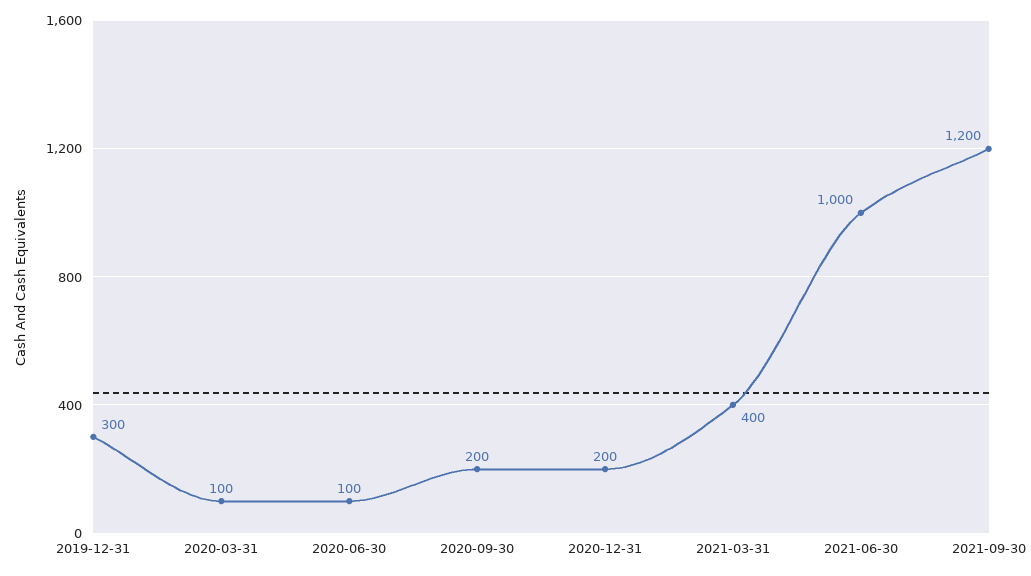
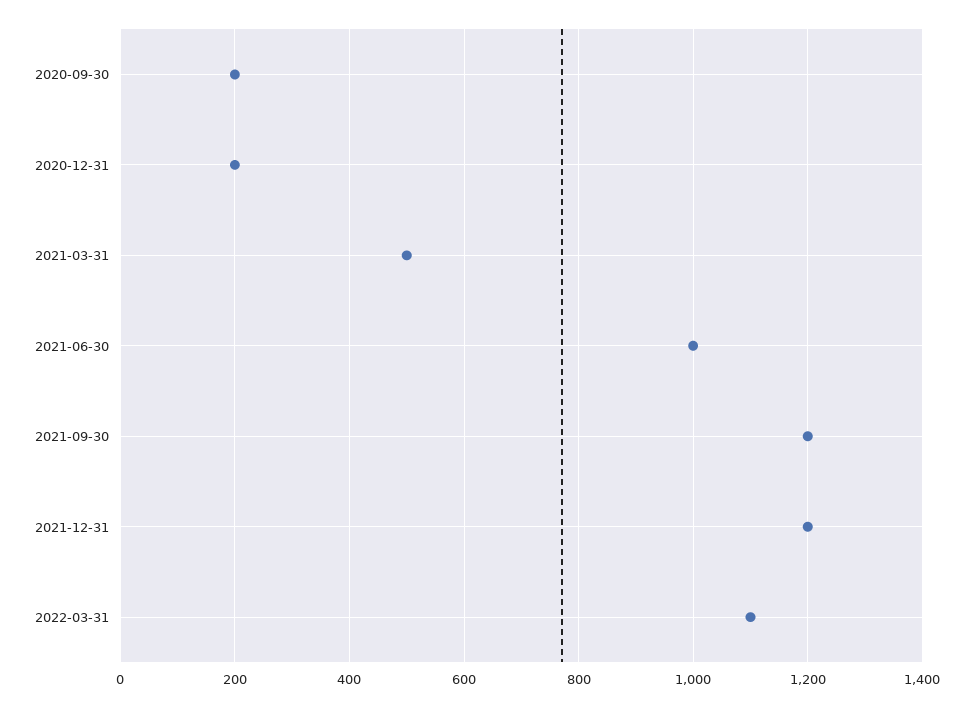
2019-12-31: 300 -> none
2020-03-31: 100 -> none
2020-06-30: 100 -> none
2021-03-31: 400 -> 500
2021-12-31: none -> 1200
2022-03-31: none -> 1100

